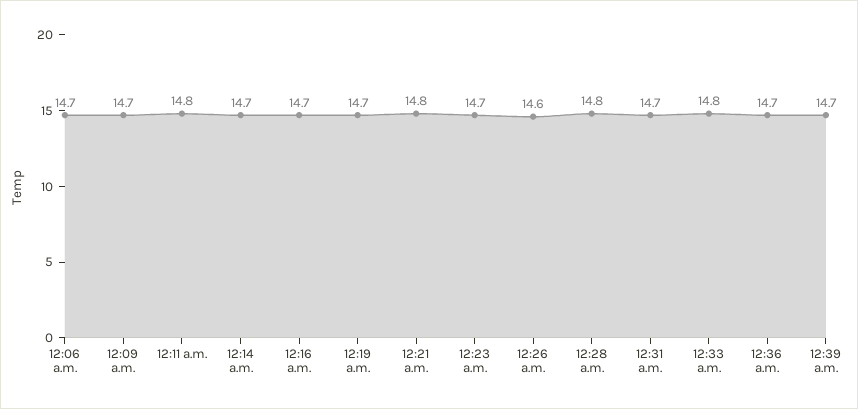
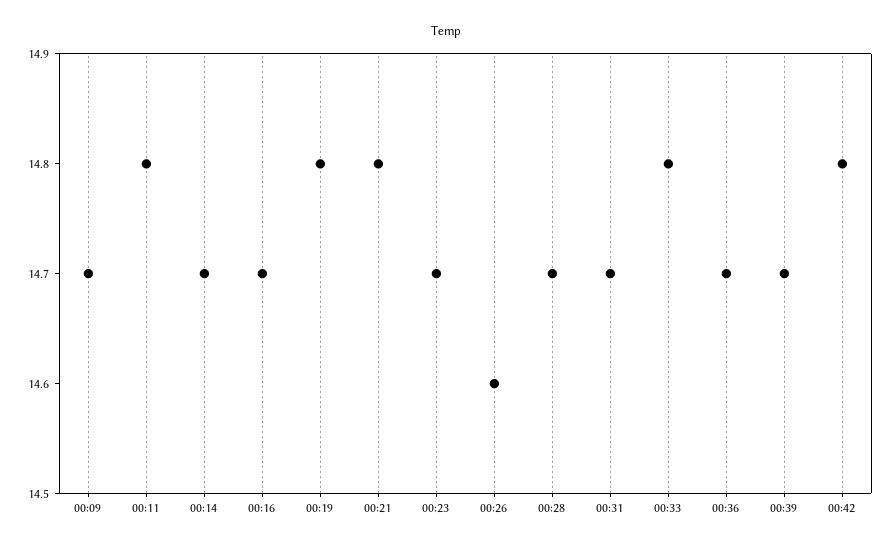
12:06 a.m.: 14.7 -> none
12:19 a.m.: 14.7 -> 14.8
12:28 a.m.: 14.8 -> 14.7
00:42: none -> 14.8

